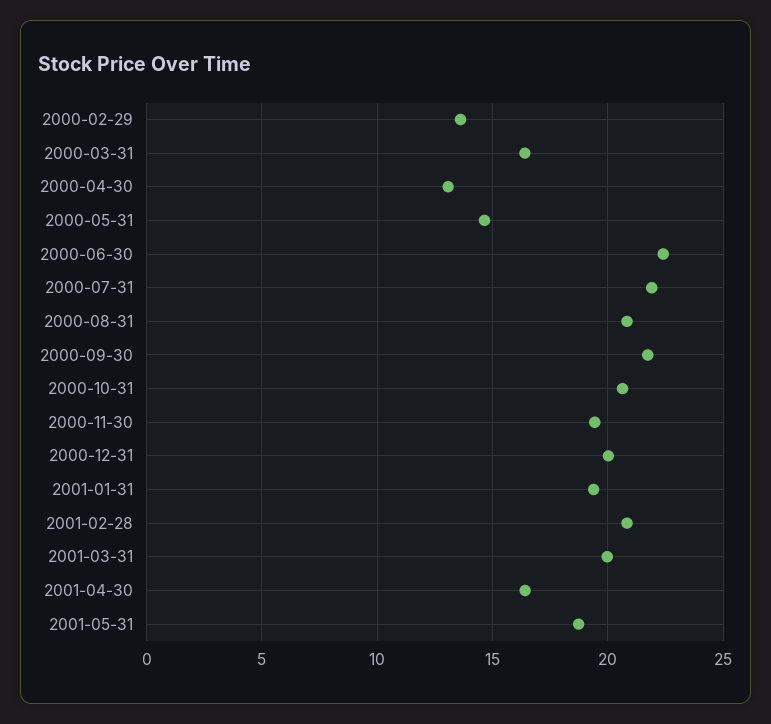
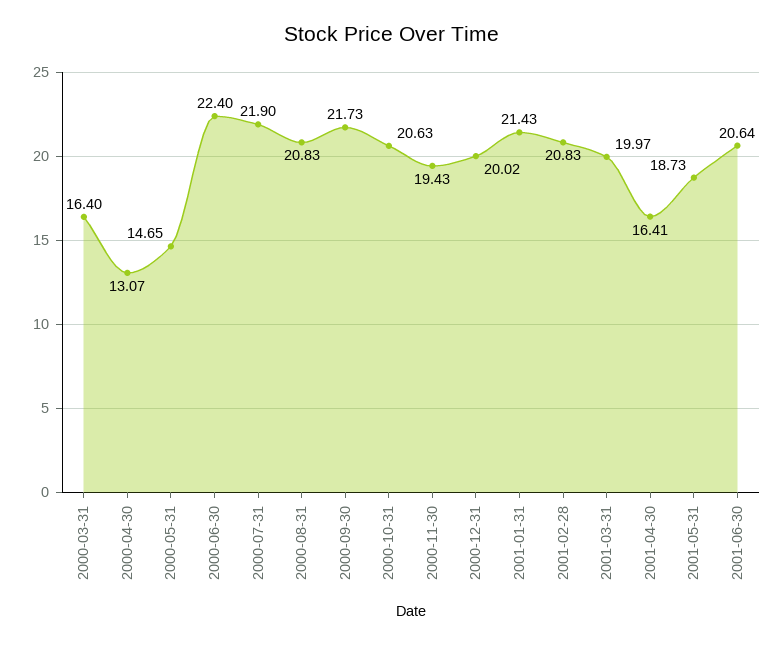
2000-02-29: 13.5 -> none
2001-01-31: 19.5 -> 21.43
2001-06-30: none -> 20.64

